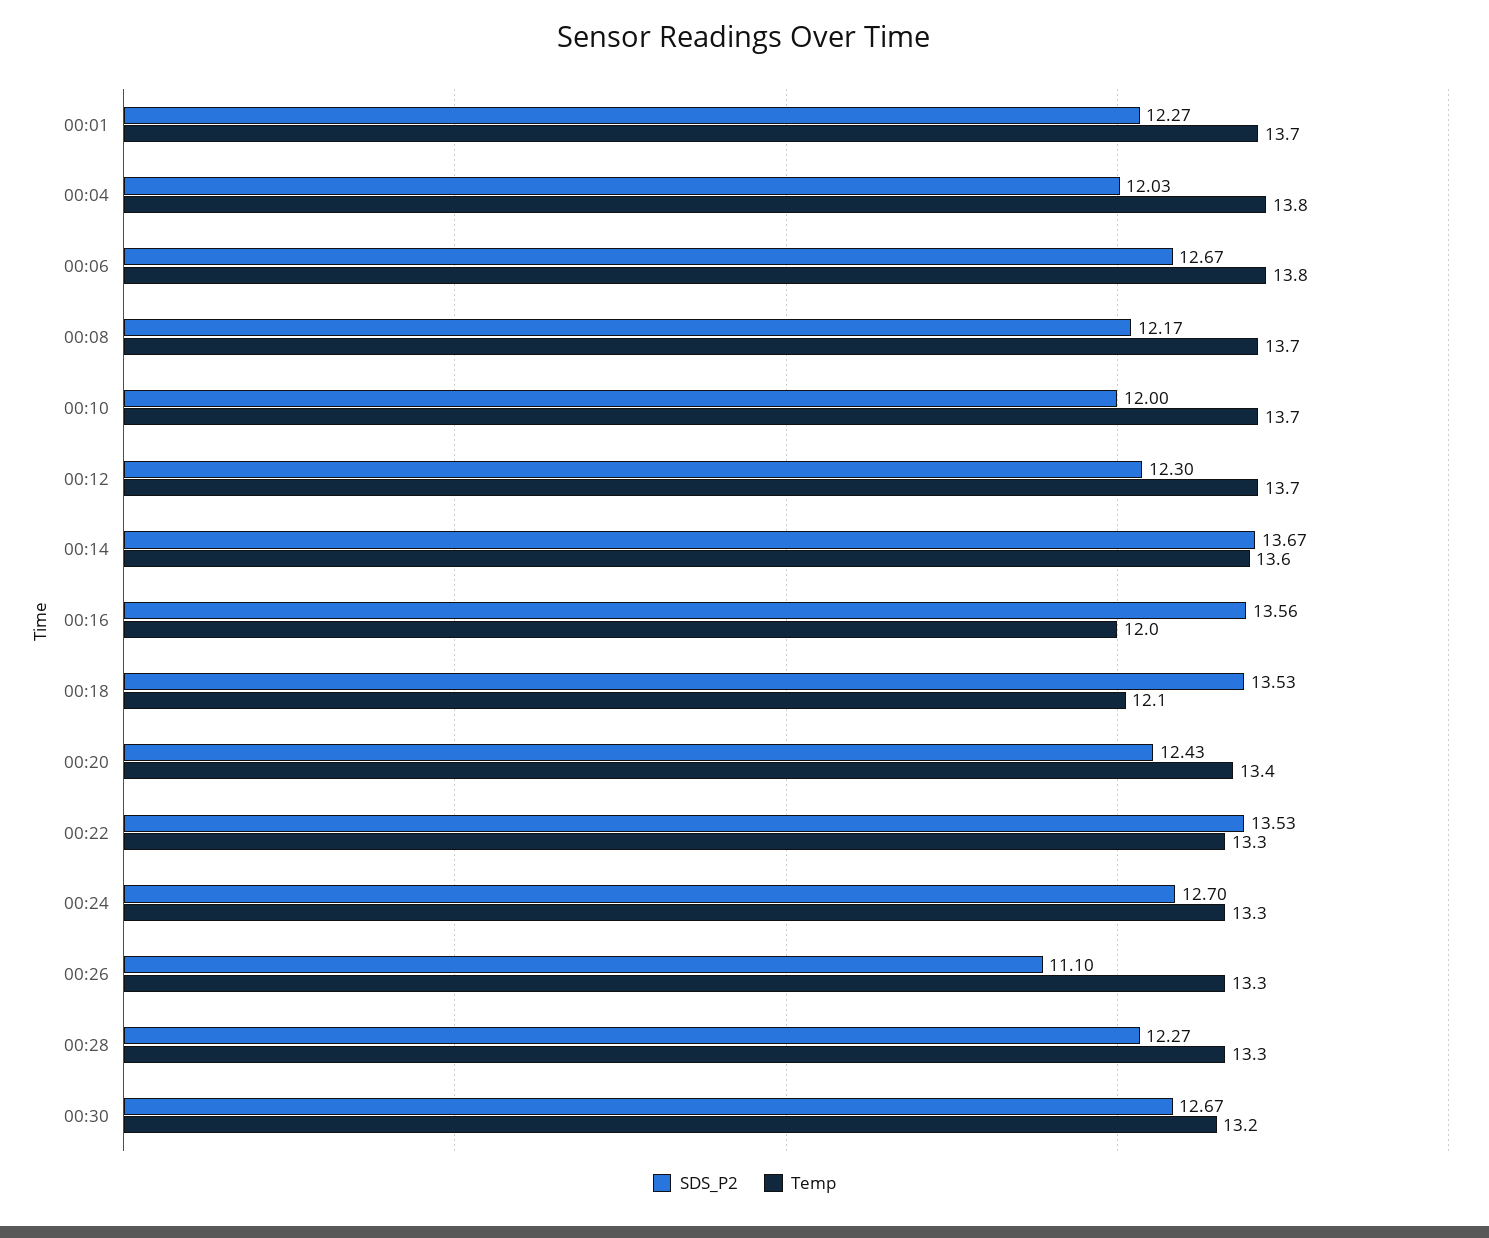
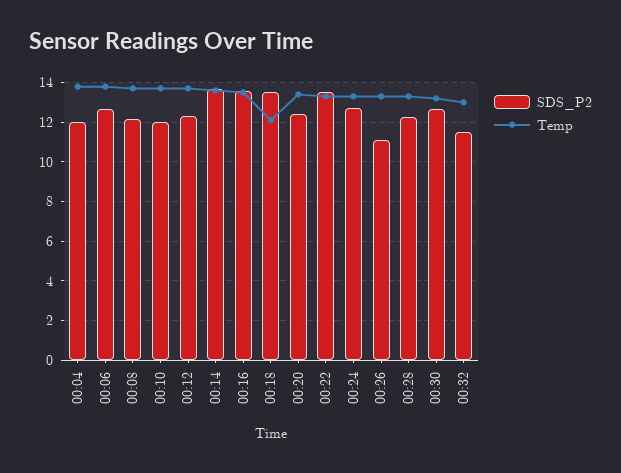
SDS_P2, 00:01: 12.27 -> none
Temp, 00:01: 13.7 -> none
Temp, 00:16: 12 -> 13.5
SDS_P2, 00:32: none -> 11.5
Temp, 00:32: none -> 13

